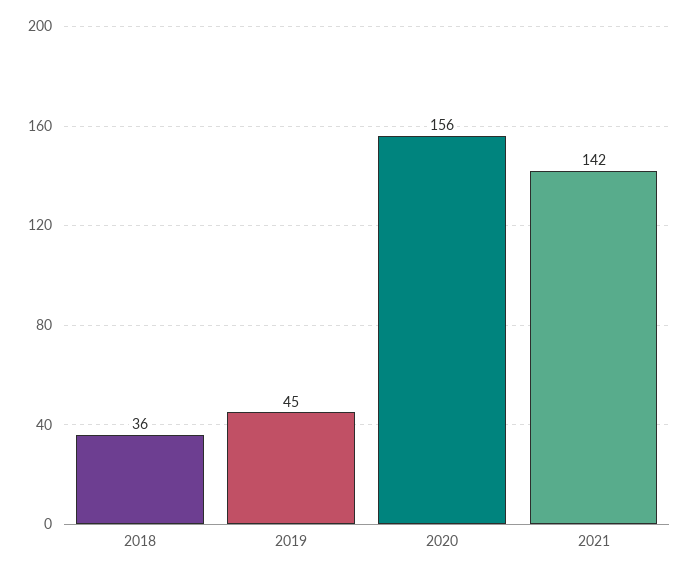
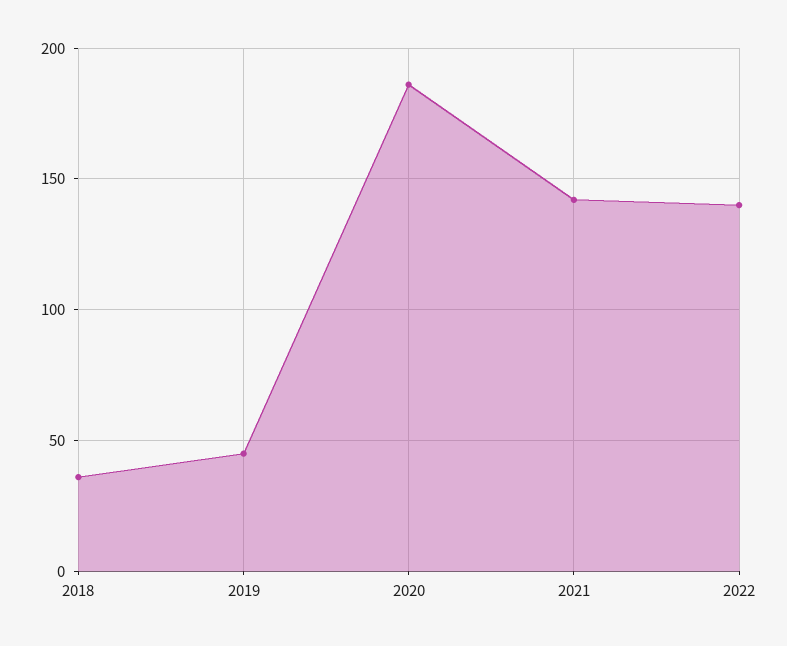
2020: 156 -> 185
2022: none -> 140

